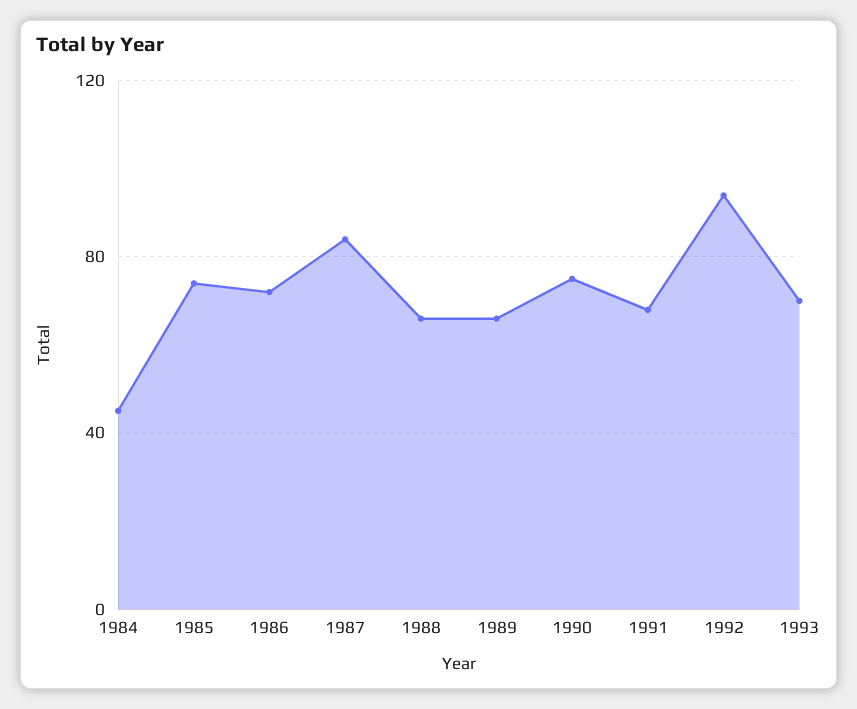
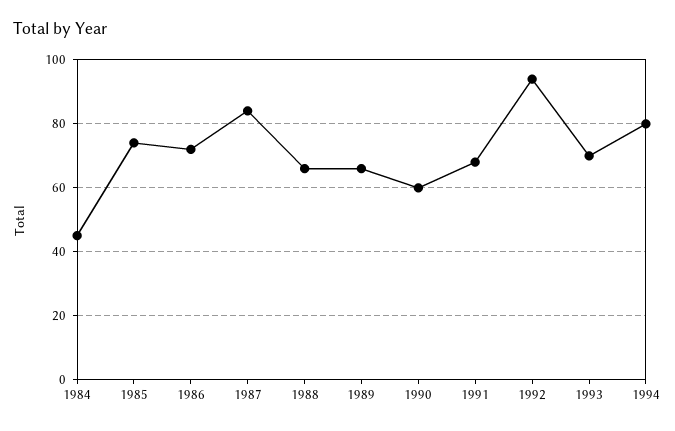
1990: 75 -> 60
1994: none -> 80

